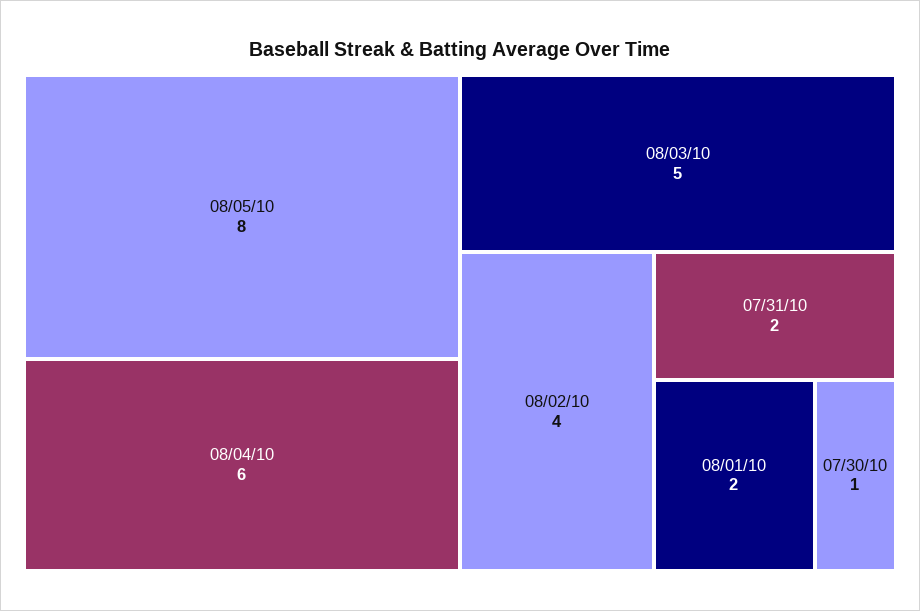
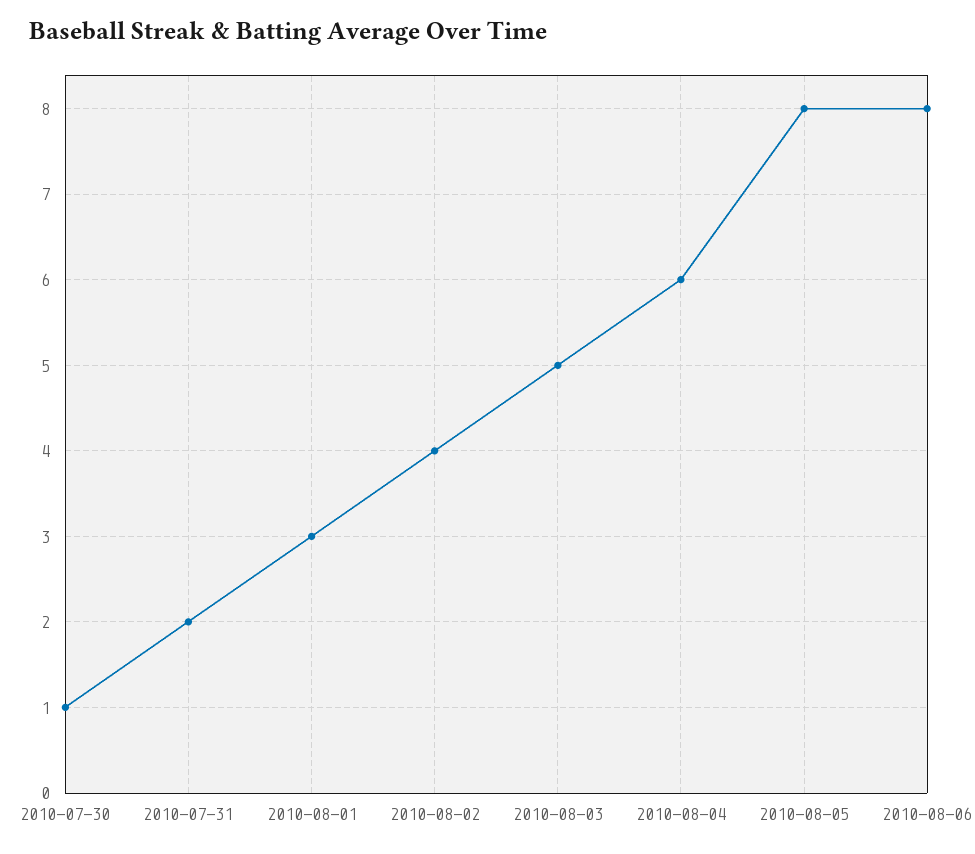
08/01/10: 2 -> 3
2010-08-06: none -> 8

